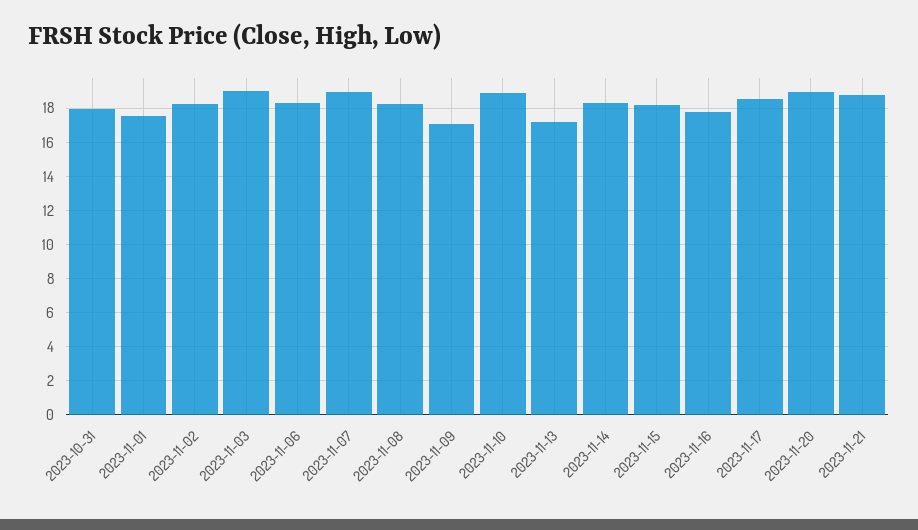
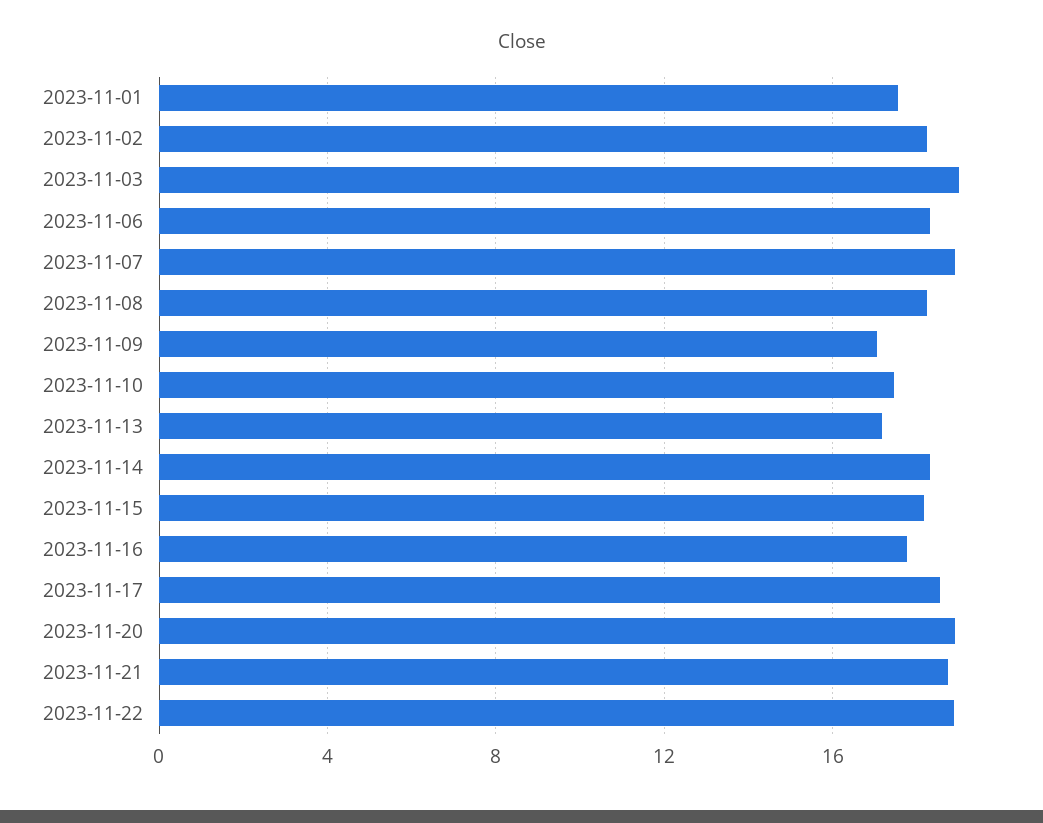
2023-10-31: 18 -> none
2023-11-10: 19 -> 17.5
2023-11-22: none -> 19

